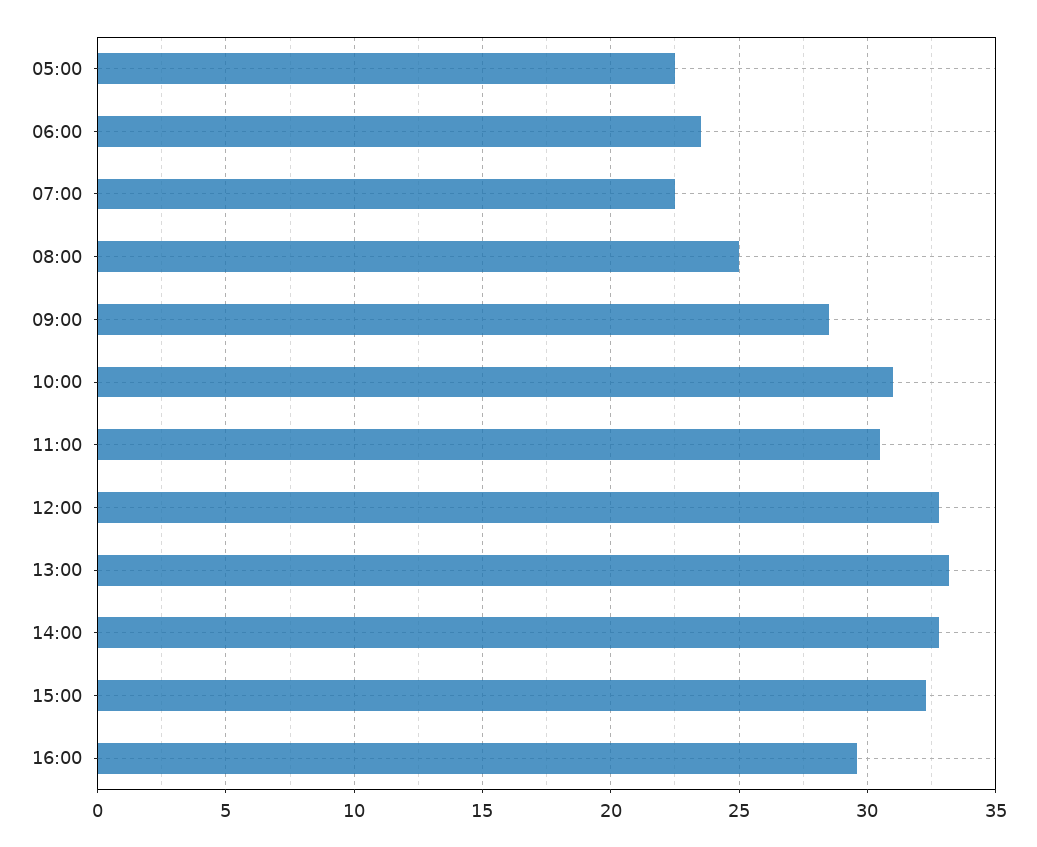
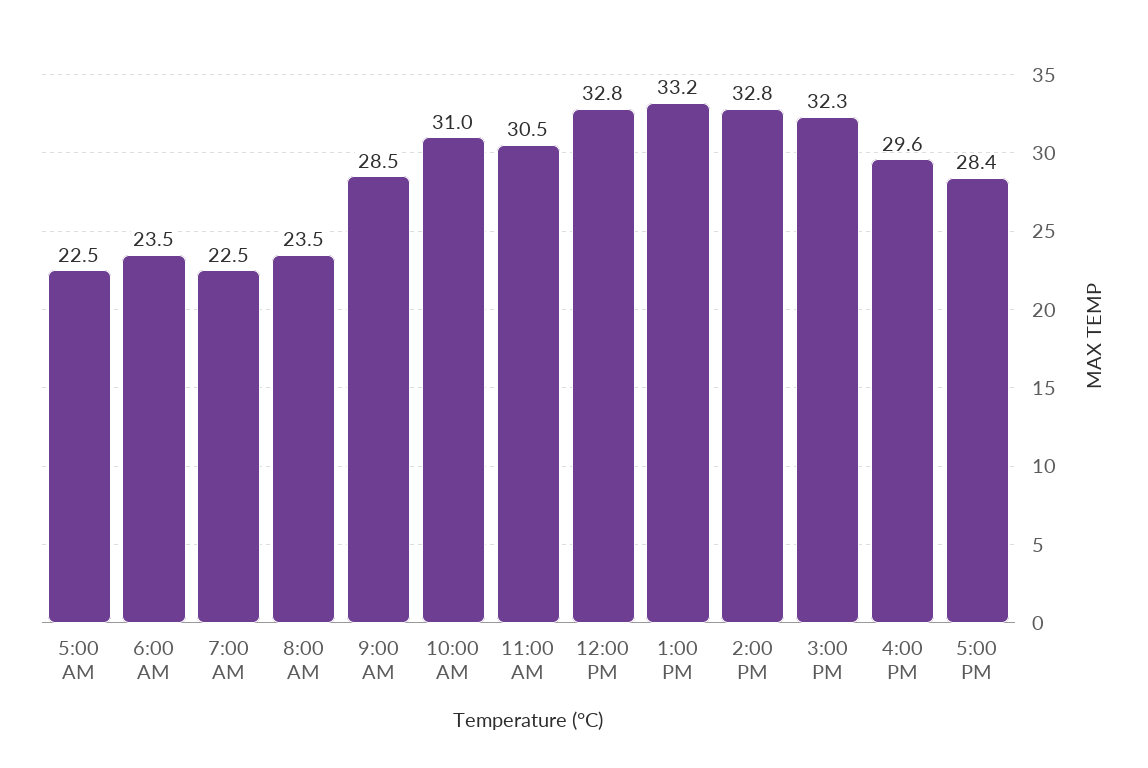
08:00: 25 -> 23.5
5:00 PM: none -> 28.4

